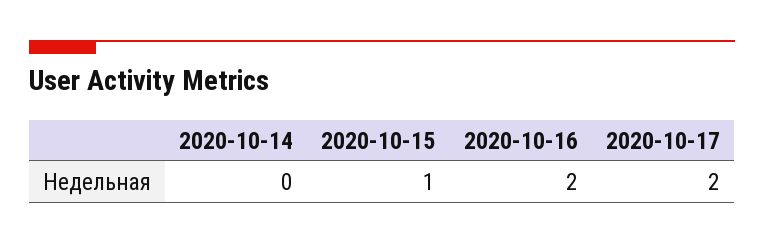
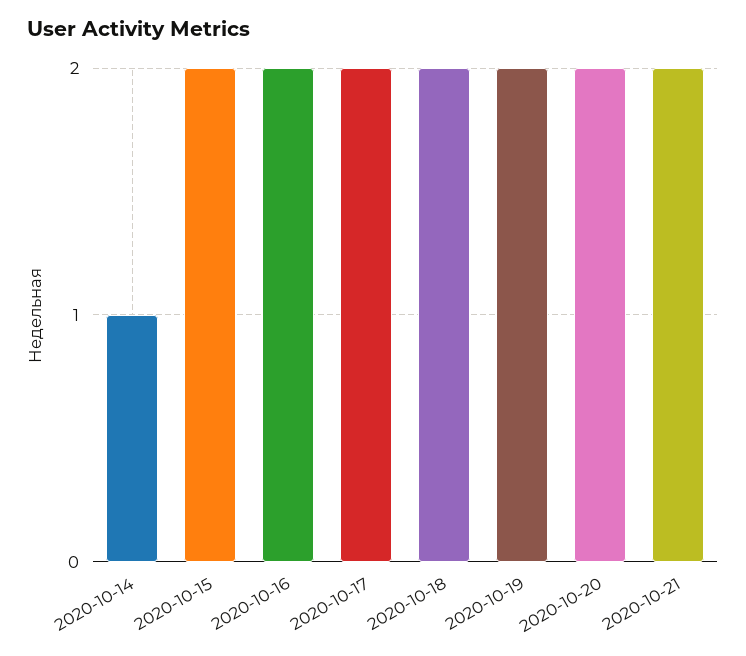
2020-10-14: 0 -> 1
2020-10-15: 1 -> 2
2020-10-18: none -> 2
2020-10-19: none -> 2
2020-10-20: none -> 2
2020-10-21: none -> 2

